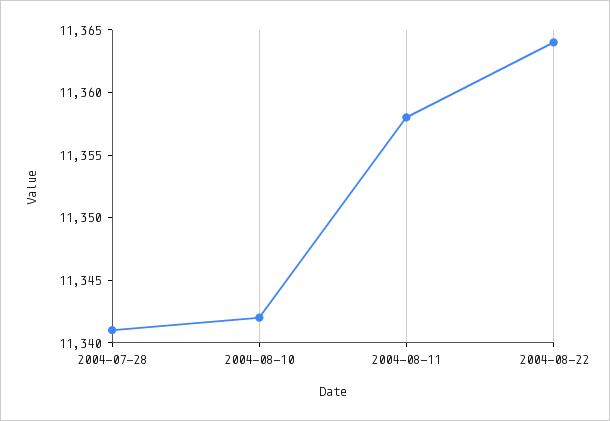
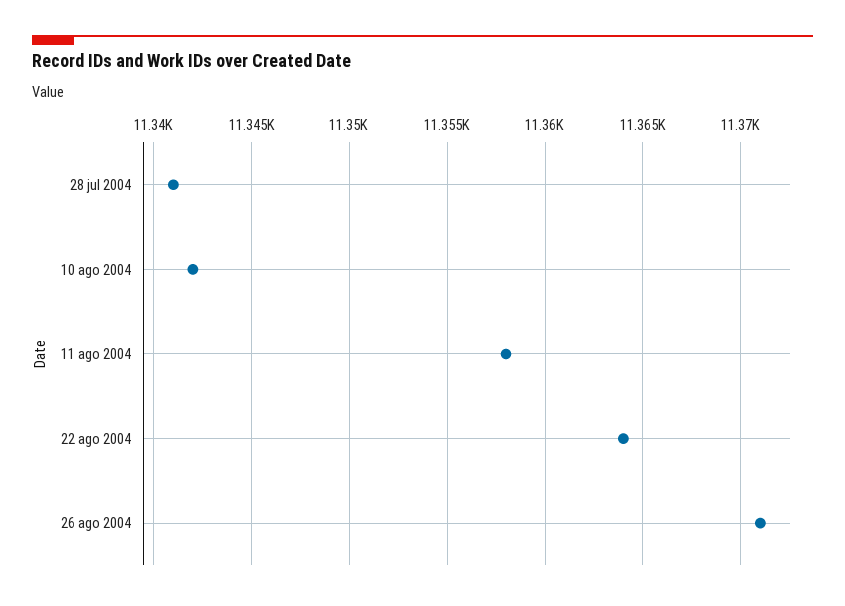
26 ago 2004: none -> 11371

